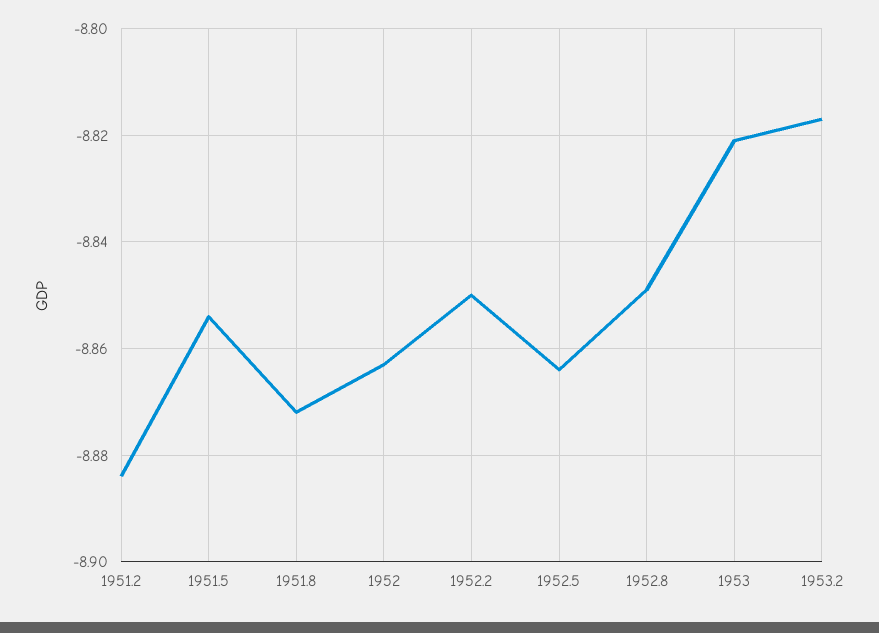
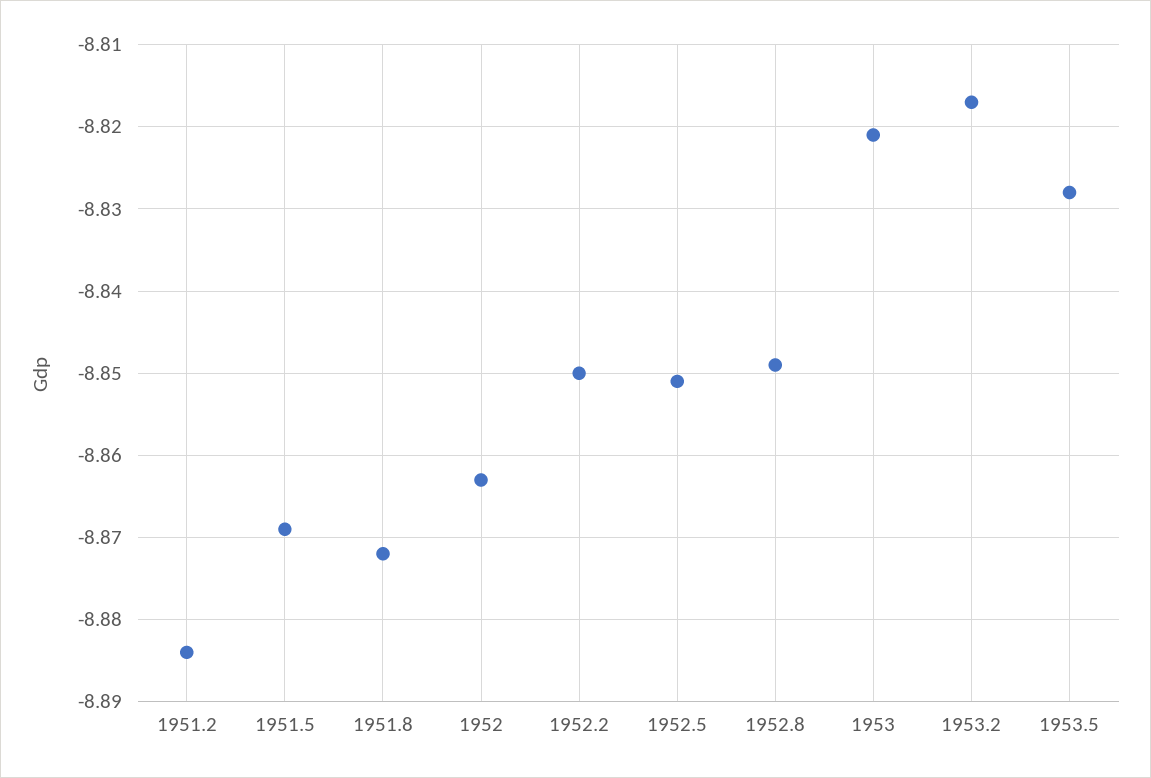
1951.5: -8.855 -> -8.869
1952.5: -8.865 -> -8.851
1953.5: none -> -8.828

